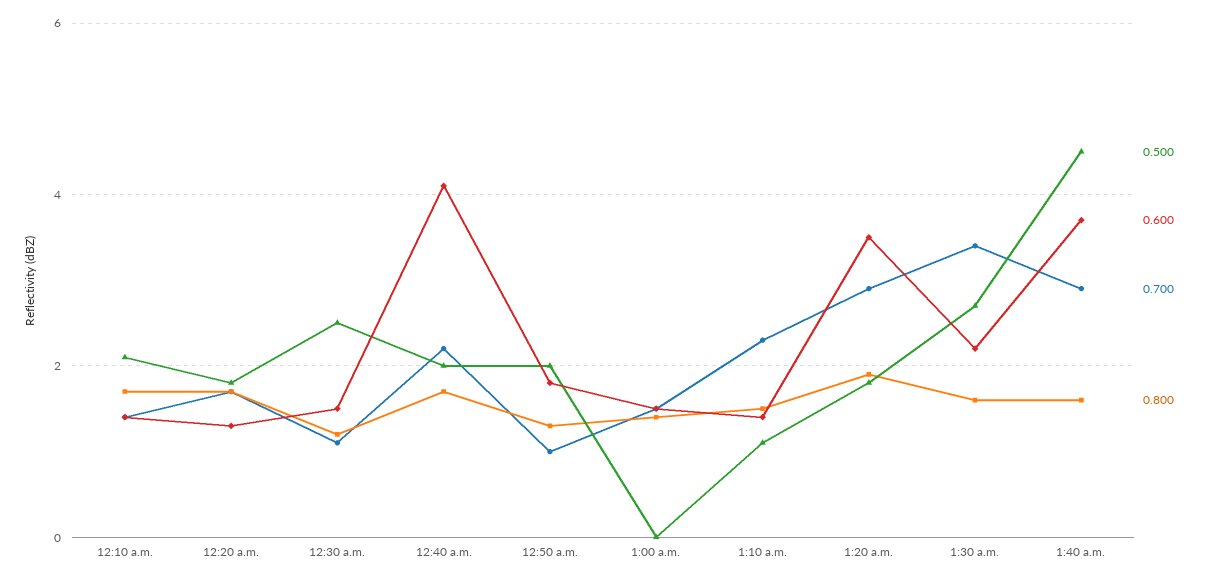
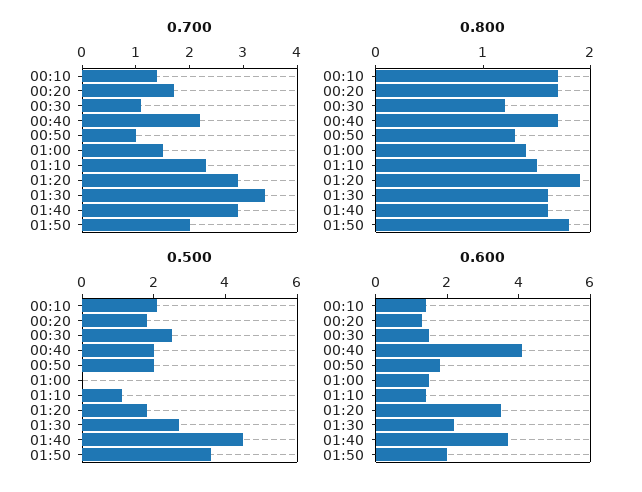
0.700, 01:50: none -> 2
0.800, 01:50: none -> 1.8
0.500, 01:50: none -> 3.5
0.600, 01:50: none -> 2

